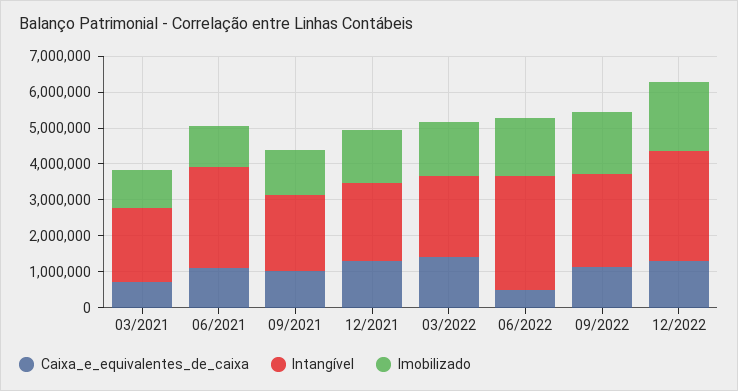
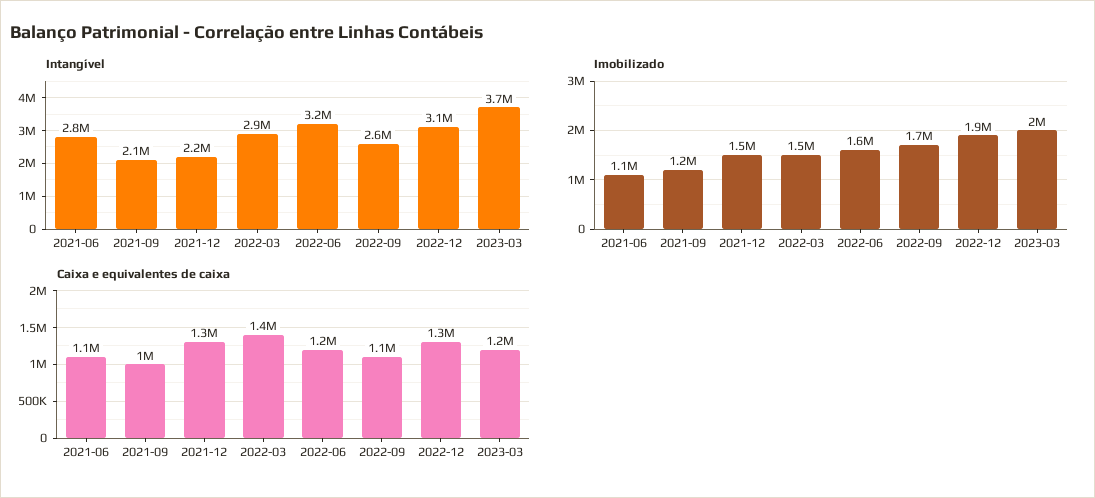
Caixa_e_equivalentes_de_caixa, 03/2021: 750000 -> none
Intangível, 03/2021: 2000000 -> none
Imobilizado, 03/2021: 1000000 -> none
Intangível, 03/2022: 2250000 -> 2900000
Caixa_e_equivalentes_de_caixa, 06/2022: 500000 -> 1200000
Intangível, 2023-03: none -> 3700000
Imobilizado, 2023-03: none -> 2000000
Caixa_e_equivalentes_de_caixa, 2023-03: none -> 1200000

